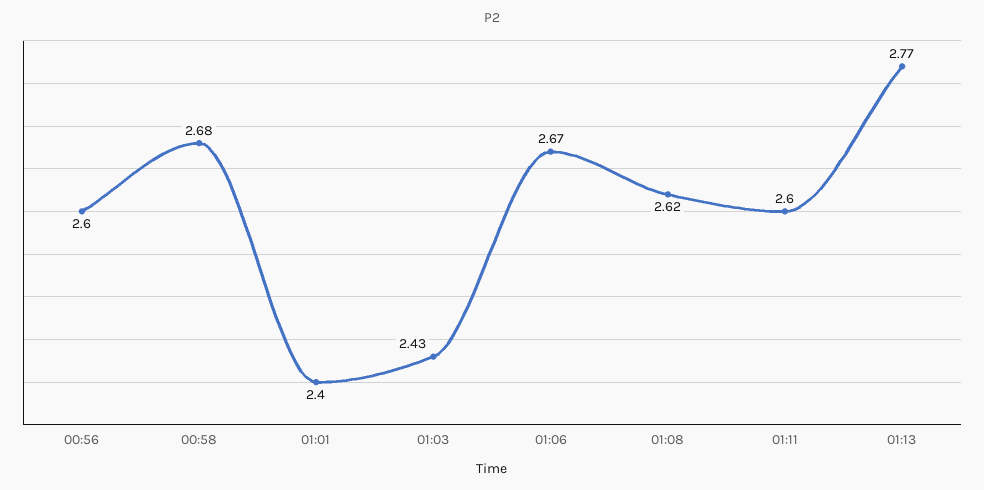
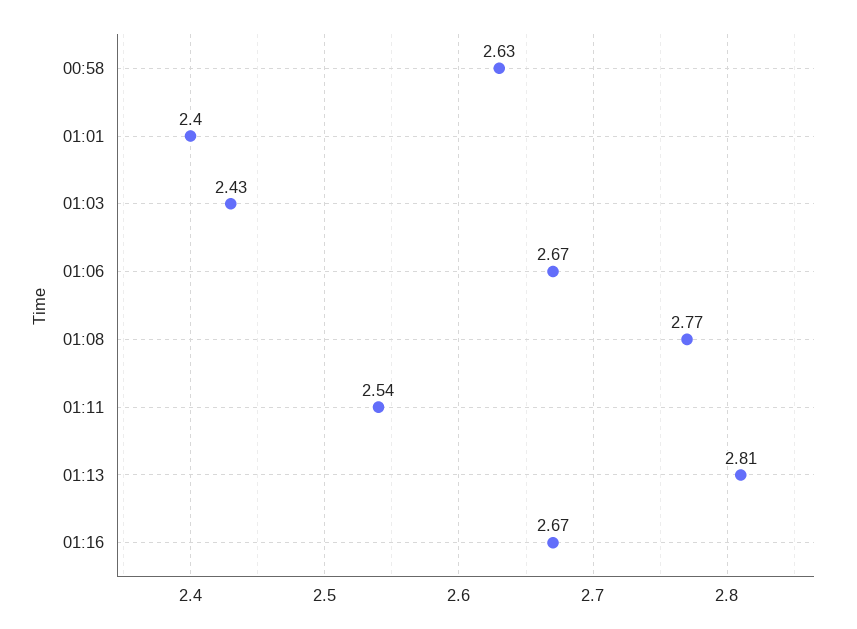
00:56: 2.6 -> none
00:58: 2.68 -> 2.63
01:08: 2.62 -> 2.77
01:11: 2.6 -> 2.54
01:13: 2.77 -> 2.81
01:16: none -> 2.67

